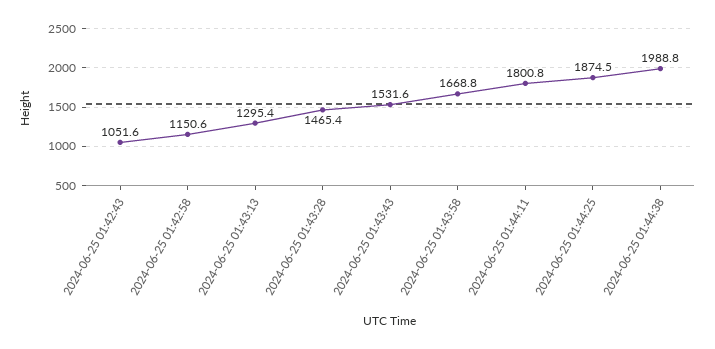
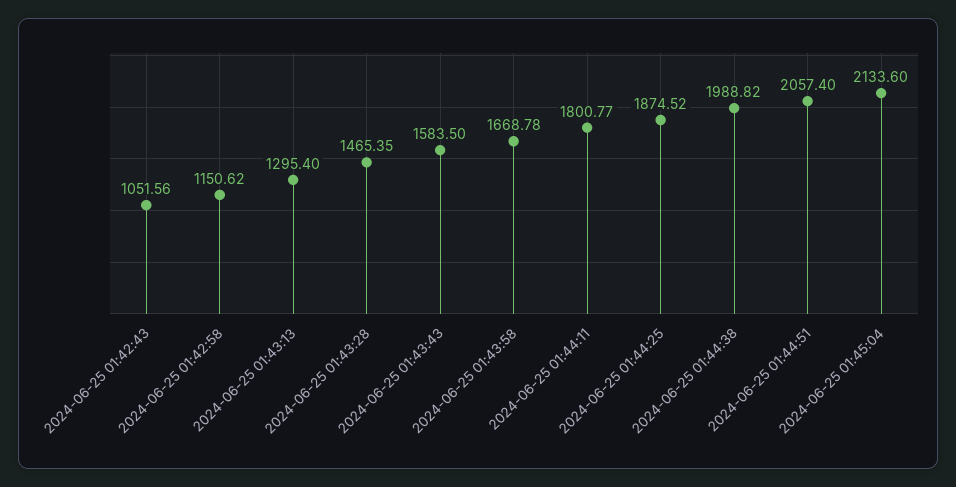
2024-06-25 01:43:43: 1531.6 -> 1583.5
2024-06-25 01:44:51: none -> 2057.4
2024-06-25 01:45:04: none -> 2133.6

